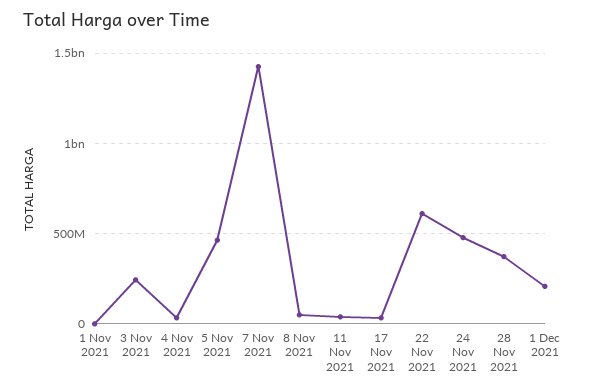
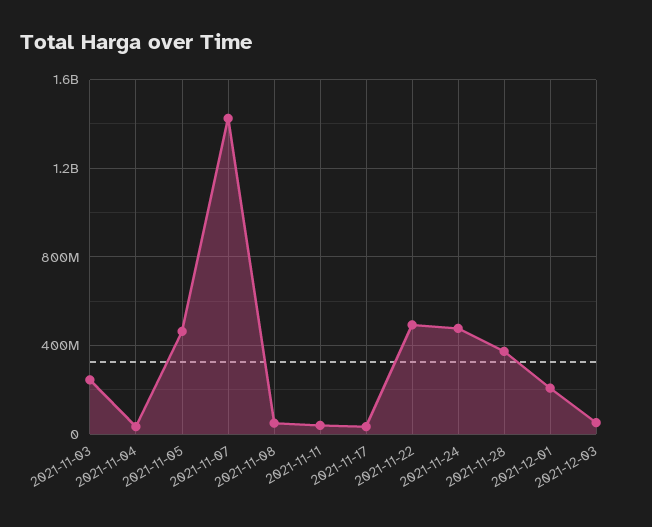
1 Nov 2021: 0 -> none
22 Nov 2021: 600000000 -> 500000000
2021-12-03: none -> 50000000

